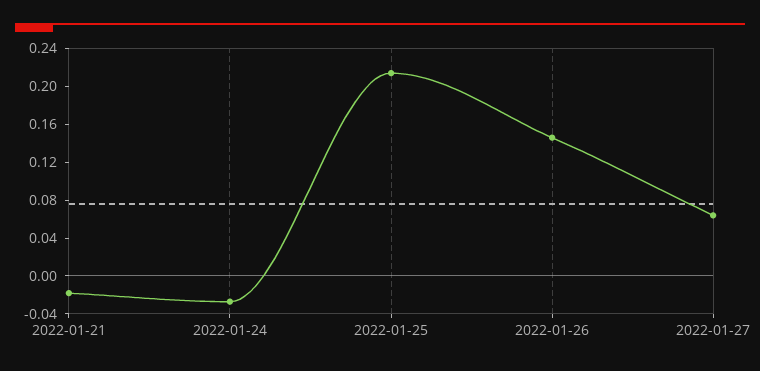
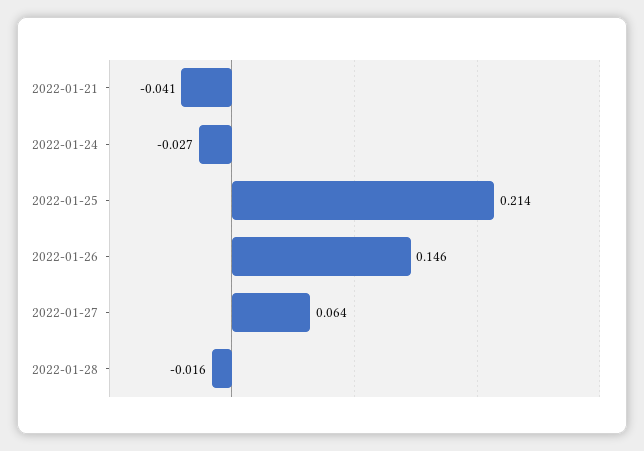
2022-01-21: -0.02 -> -0.041
2022-01-28: none -> -0.016

